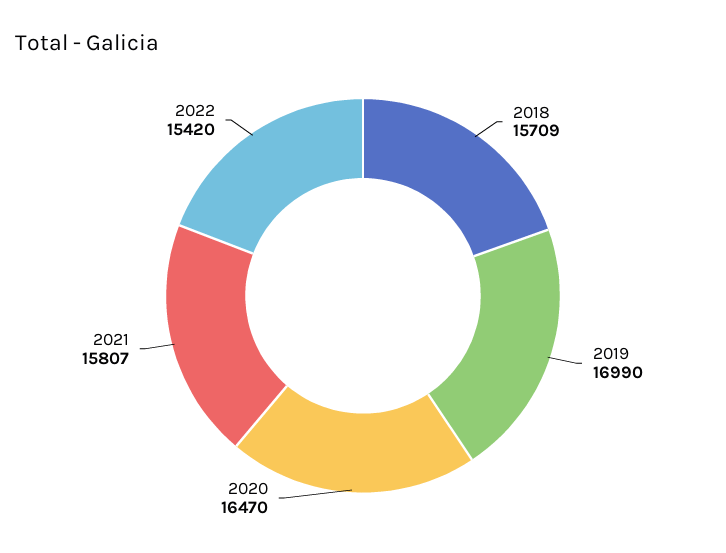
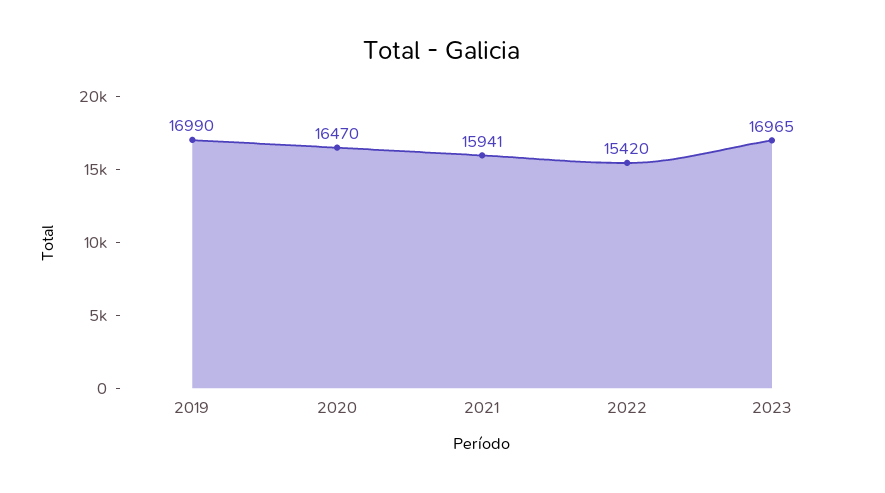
2018: 15709 -> none
2021: 15807 -> 15941
2023: none -> 16965

